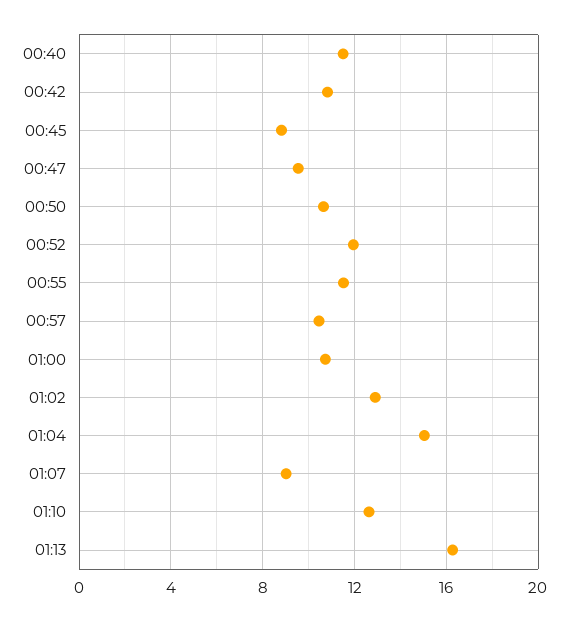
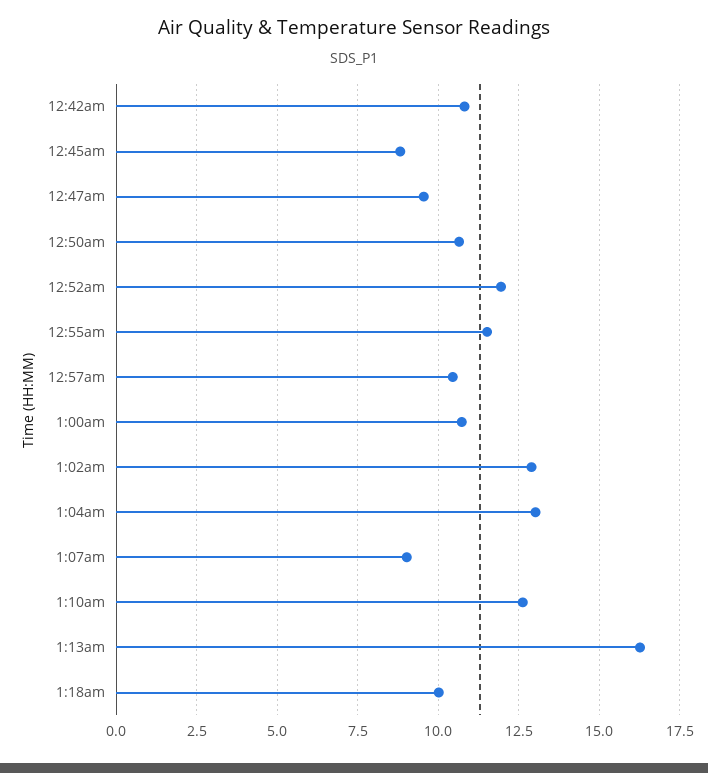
00:40: 11.5 -> none
01:04: 15 -> 13
1:18am: none -> 10

